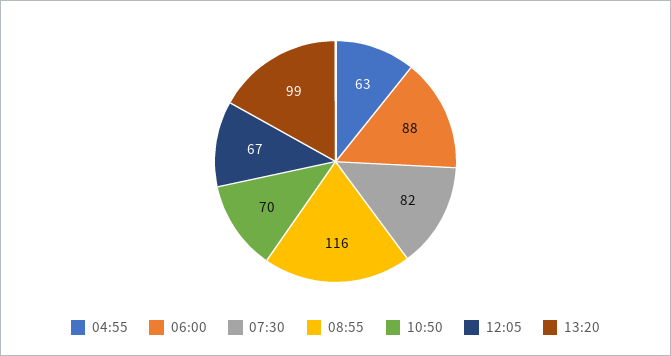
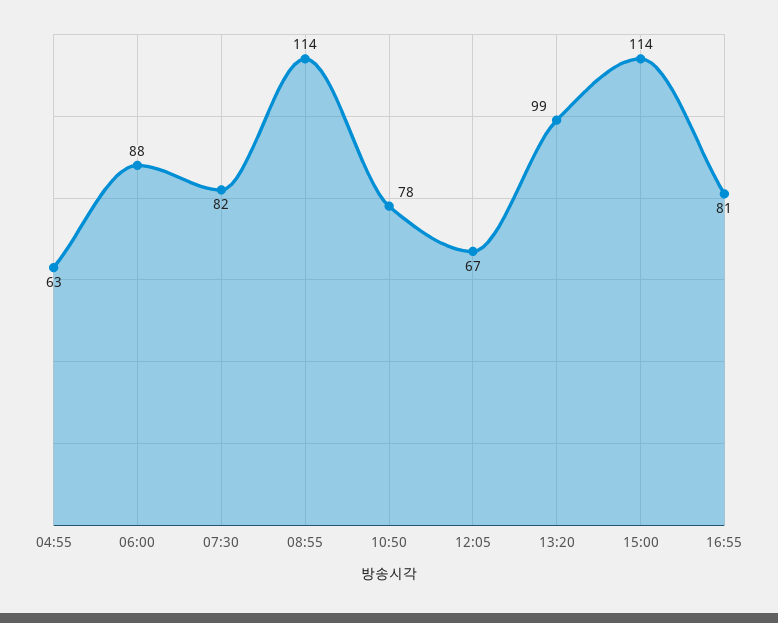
08:55: 116 -> 114
10:50: 70 -> 78
15:00: none -> 114
16:55: none -> 81

